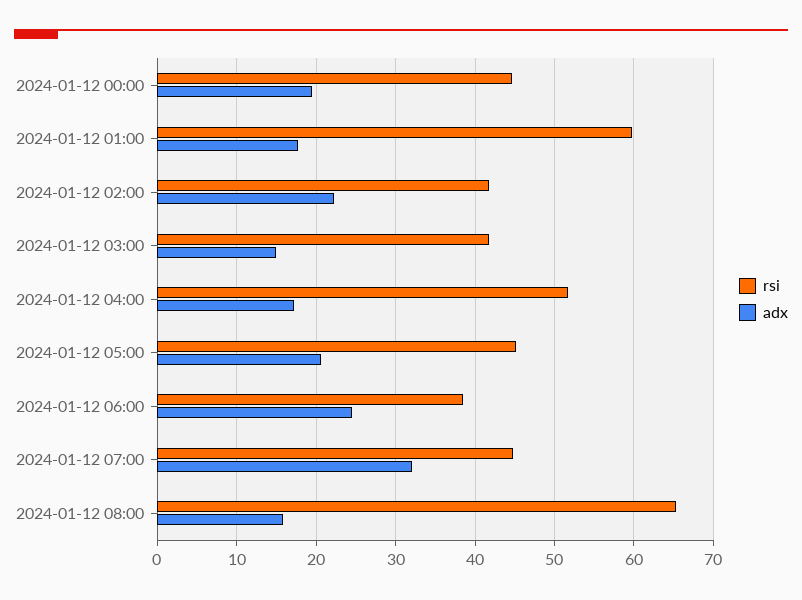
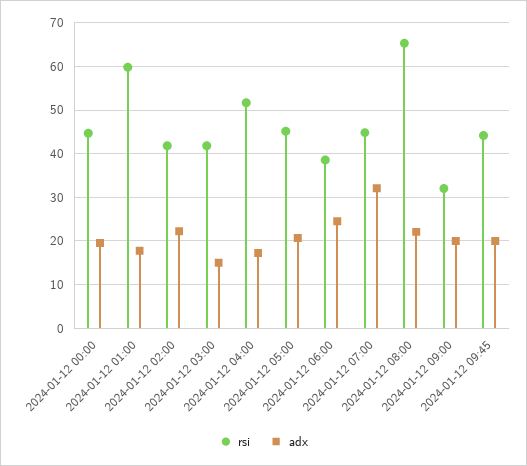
adx, 2024-01-12 08:00: 16 -> 22
rsi, 2024-01-12 09:00: none -> 32
adx, 2024-01-12 09:00: none -> 20
rsi, 2024-01-12 09:45: none -> 44
adx, 2024-01-12 09:45: none -> 20

